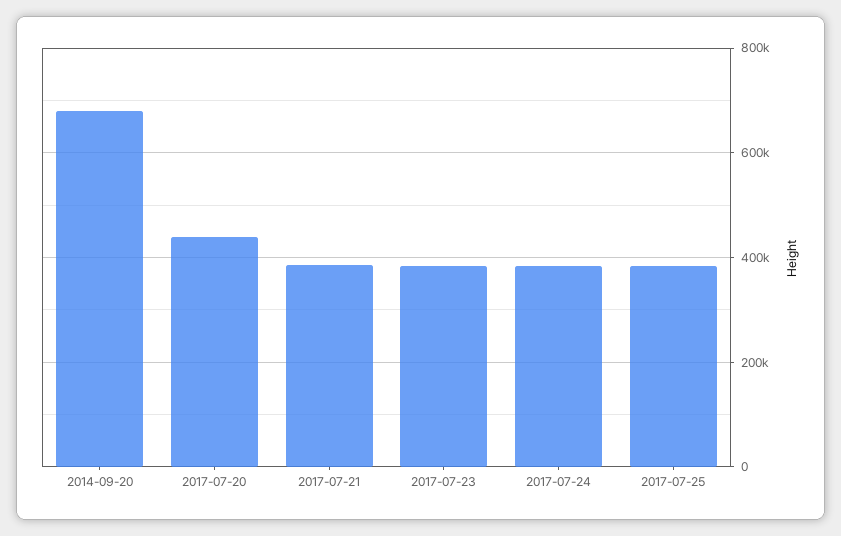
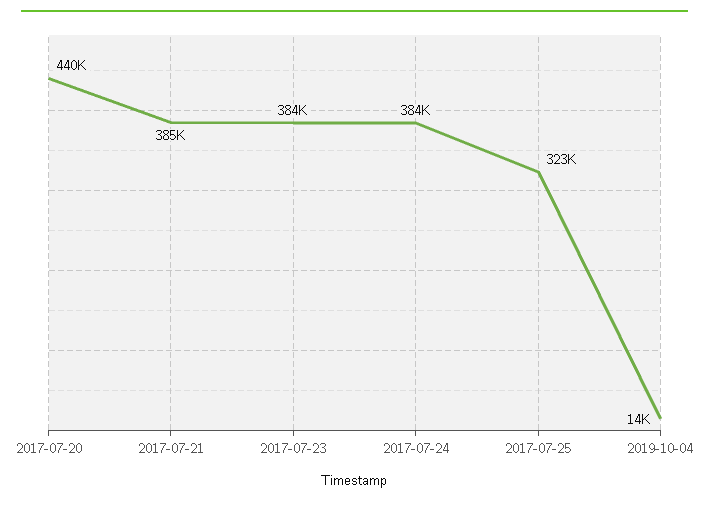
2014-09-20: 680000 -> none
2017-07-25: 380000 -> 323000
2019-10-04: none -> 14000

